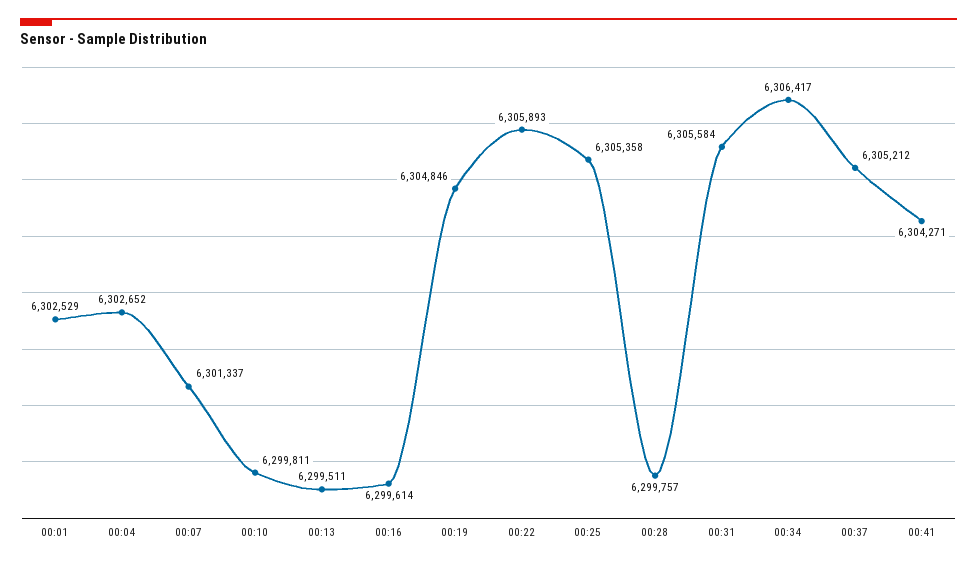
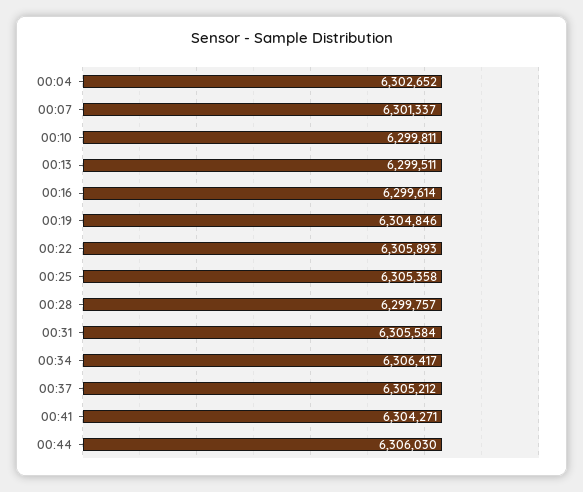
00:01: 6302529 -> none
00:44: none -> 6306030

